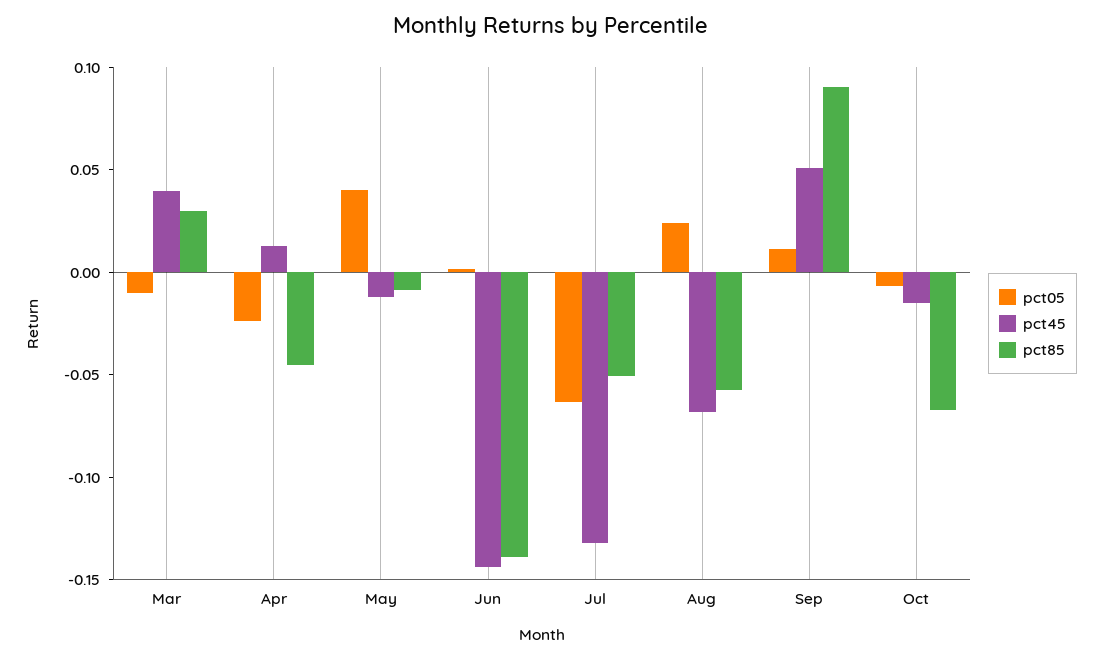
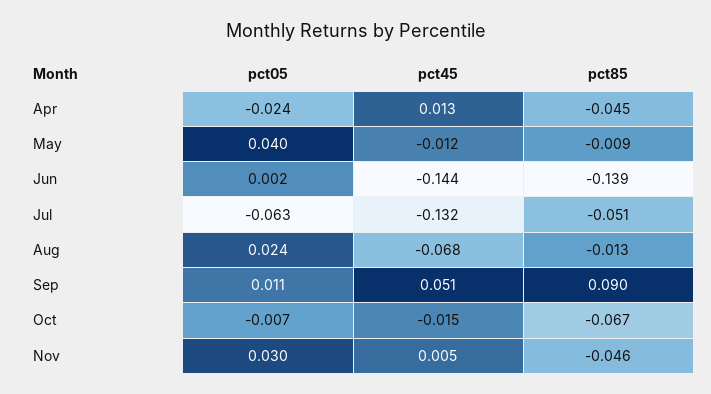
pct05, Mar: -0.01 -> none
pct45, Mar: 0.04 -> none
pct85, Mar: 0.03 -> none
pct85, Aug: -0.06 -> -0.013
pct05, Nov: none -> 0.03
pct45, Nov: none -> 0.005
pct85, Nov: none -> -0.046

